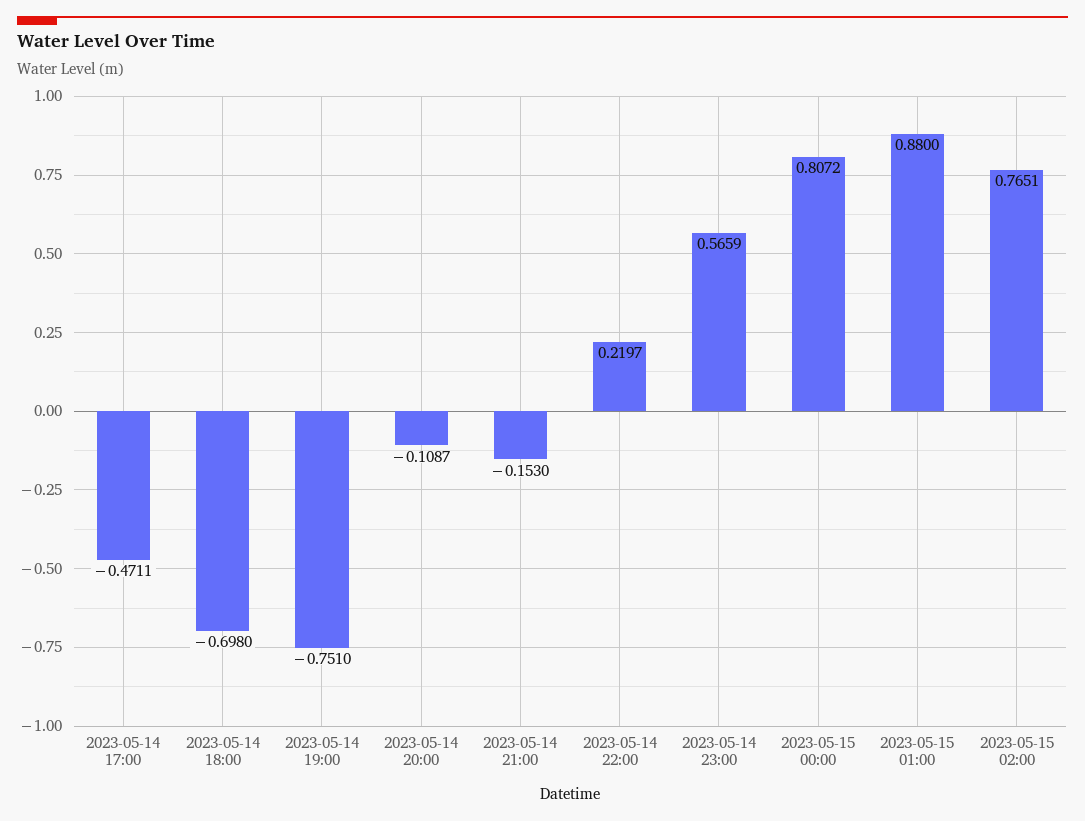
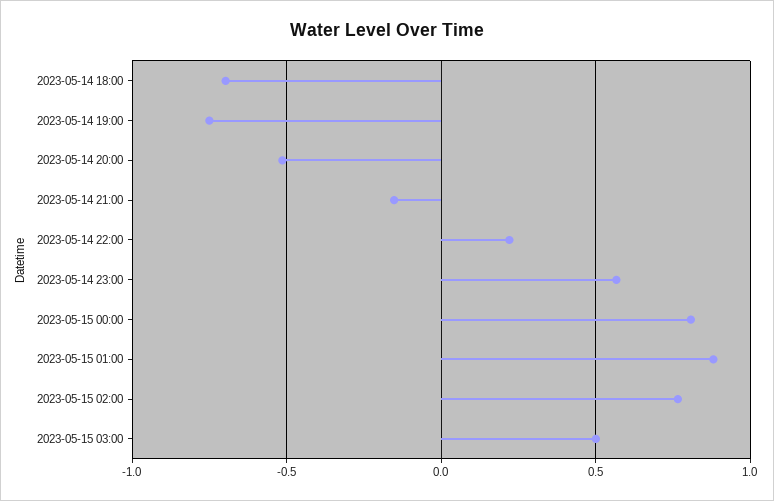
2023-05-14 17:00: -0.4711 -> none
2023-05-14 20:00: -0.1087 -> -0.5
2023-05-15 03:00: none -> 0.5

